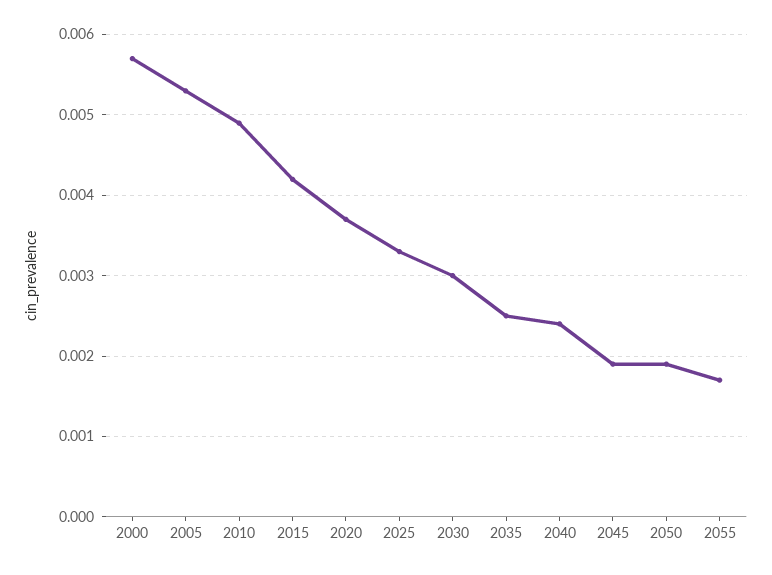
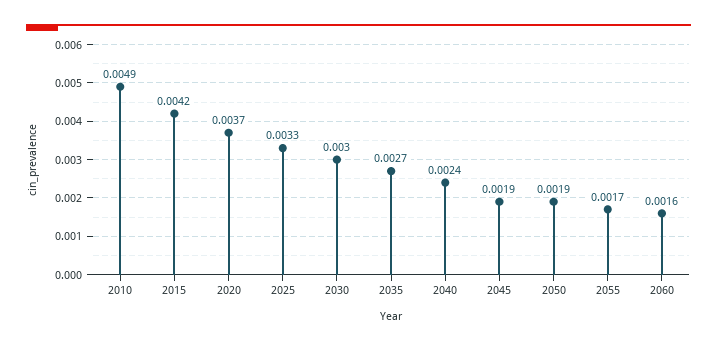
2000: 0.0057 -> none
2005: 0.0053 -> none
2035: 0.0025 -> 0.0027
2060: none -> 0.0016

